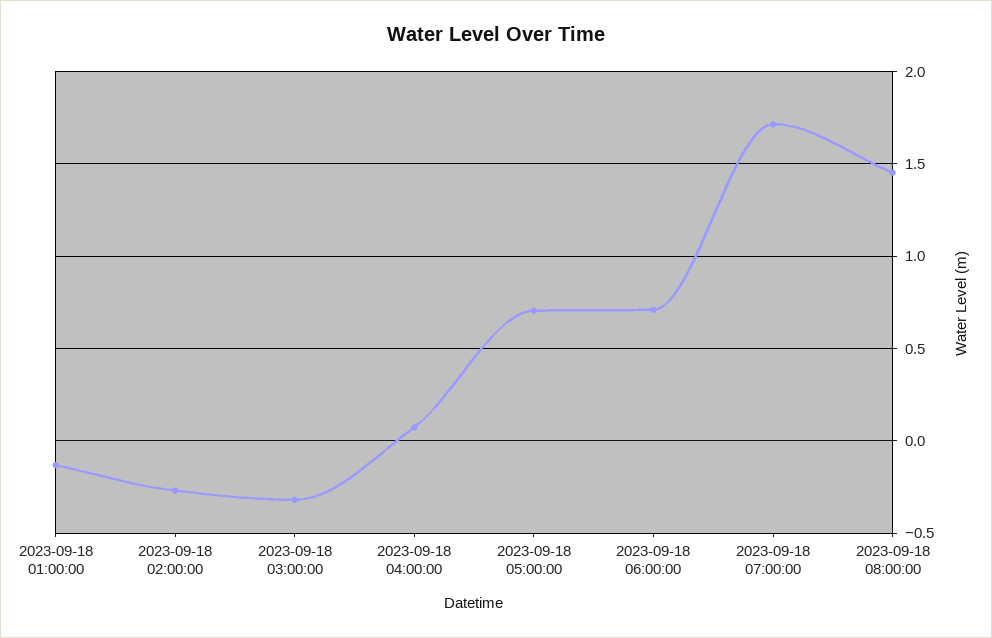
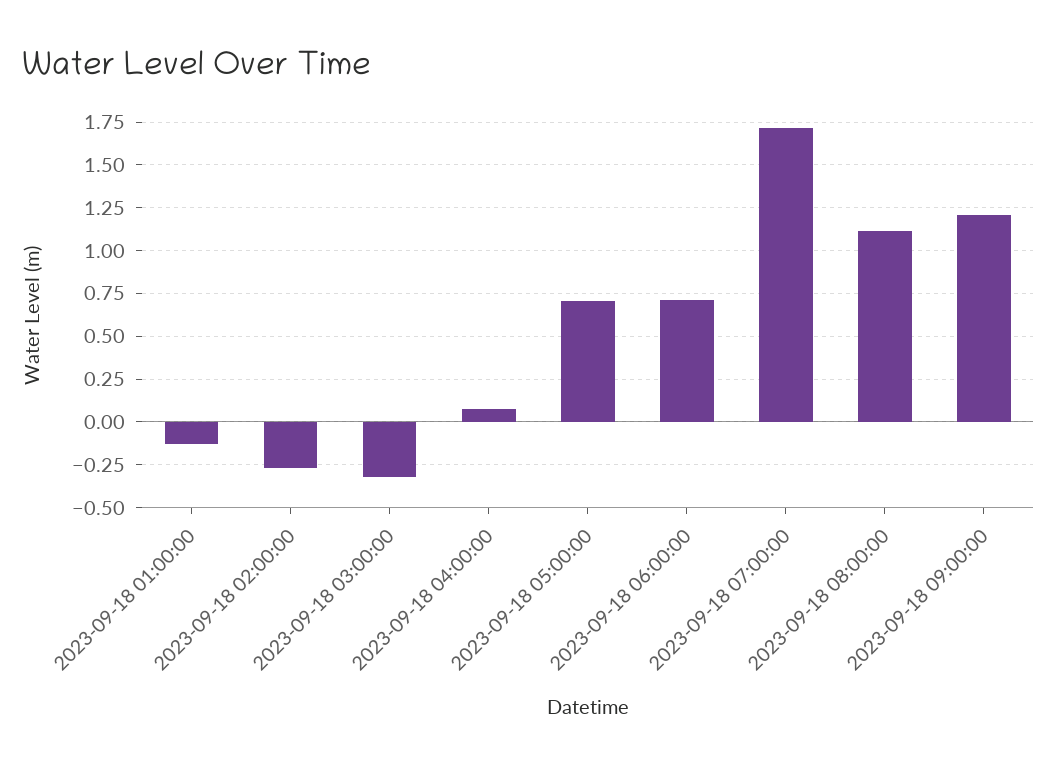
2023-09-18 08:00:00: 1.45 -> 1.1
2023-09-18 09:00:00: none -> 1.2

